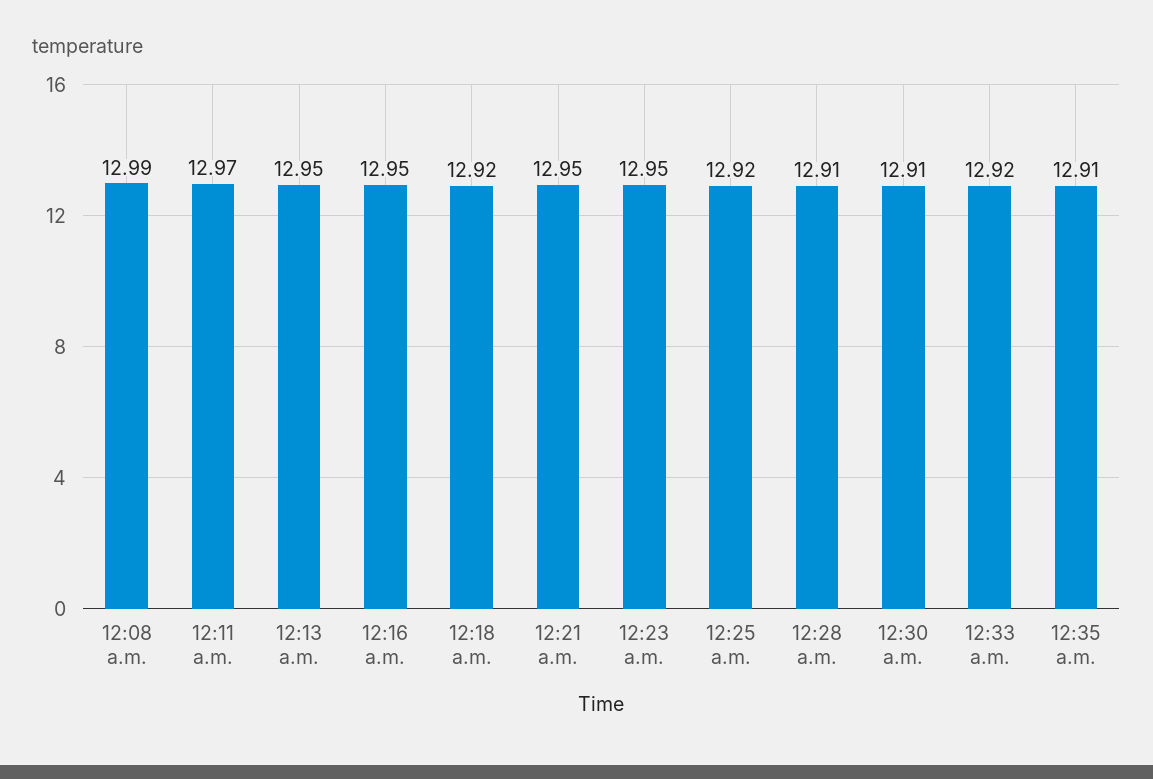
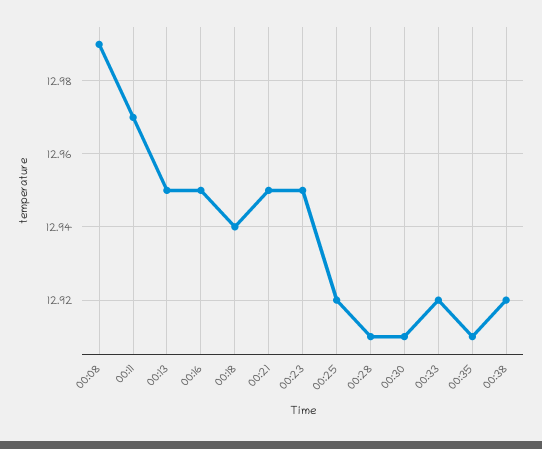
12:18 a.m.: 12.92 -> 12.94
00:38: none -> 12.92

